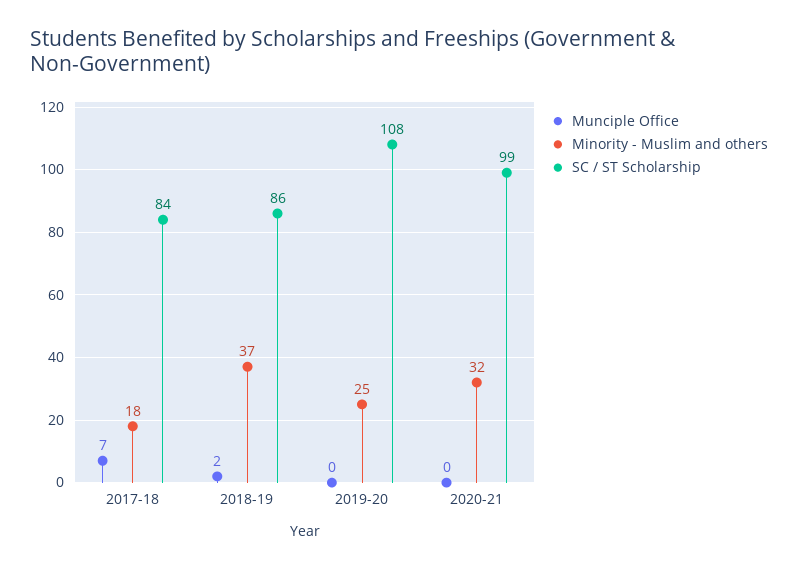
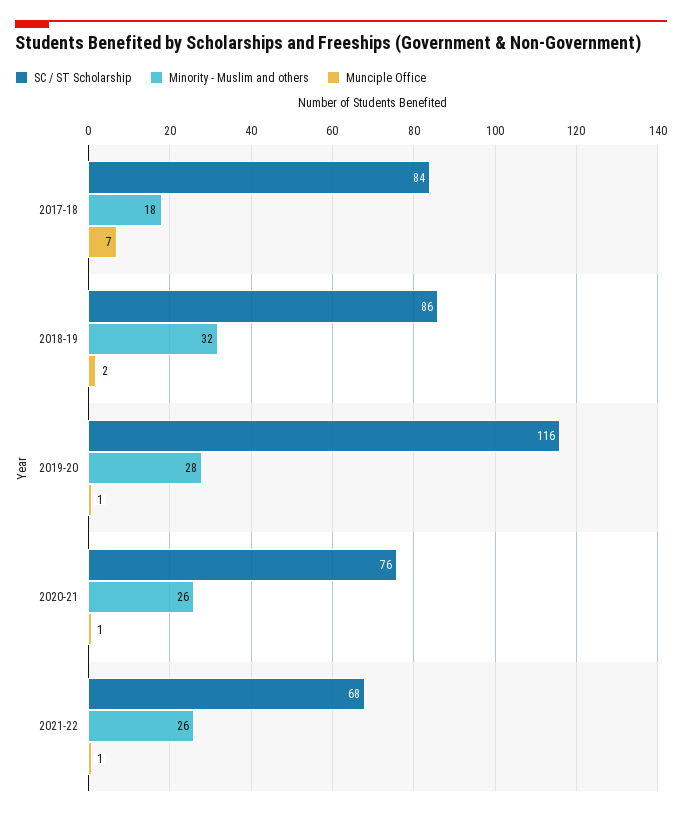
Minority - Muslim and others, 2018-19: 37 -> 32
Munciple Office, 2019-20: 0 -> 1
Minority - Muslim and others, 2019-20: 25 -> 28
SC / ST Scholarship, 2019-20: 108 -> 116
Munciple Office, 2020-21: 0 -> 1
Minority - Muslim and others, 2020-21: 32 -> 26
SC / ST Scholarship, 2020-21: 99 -> 76
SC / ST Scholarship, 2021-22: none -> 68
Minority - Muslim and others, 2021-22: none -> 26
Munciple Office, 2021-22: none -> 1

